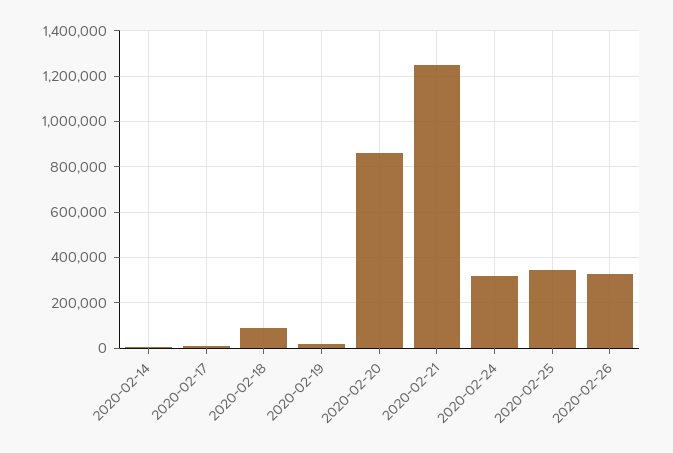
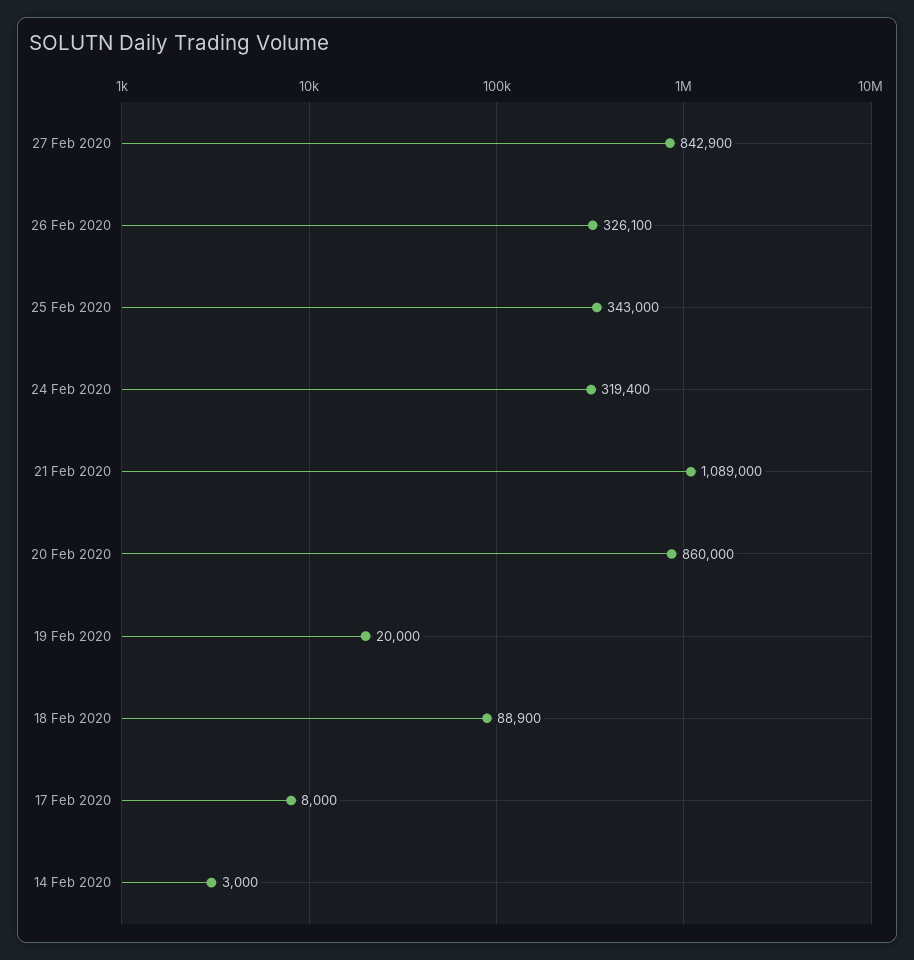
2020-02-21: 1250000 -> 1089000
27 Feb 2020: none -> 842900

